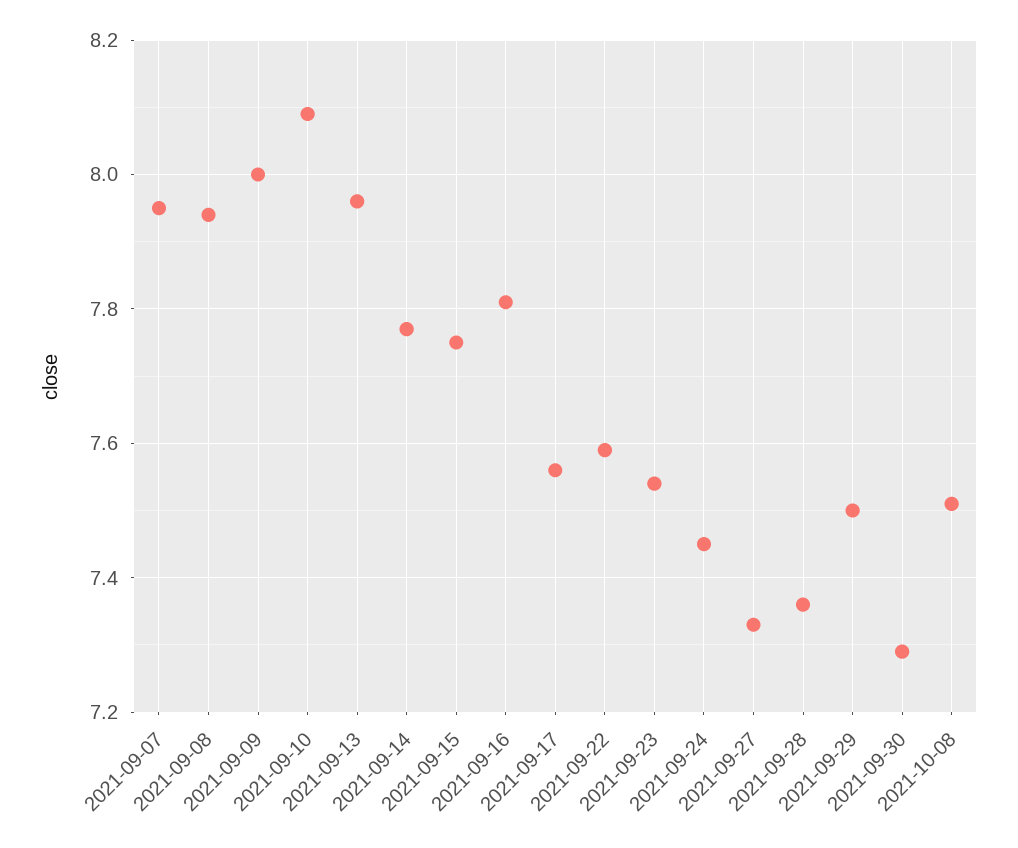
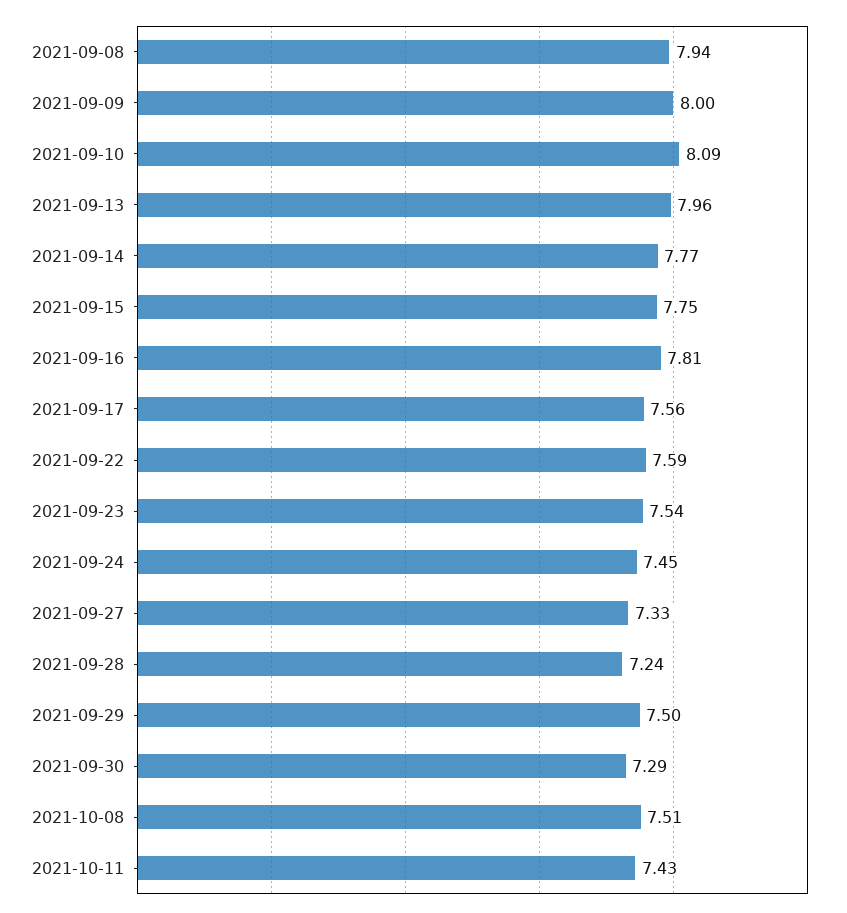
2021-09-07: 7.95 -> none
2021-09-28: 7.35 -> 7.24
2021-10-11: none -> 7.43

